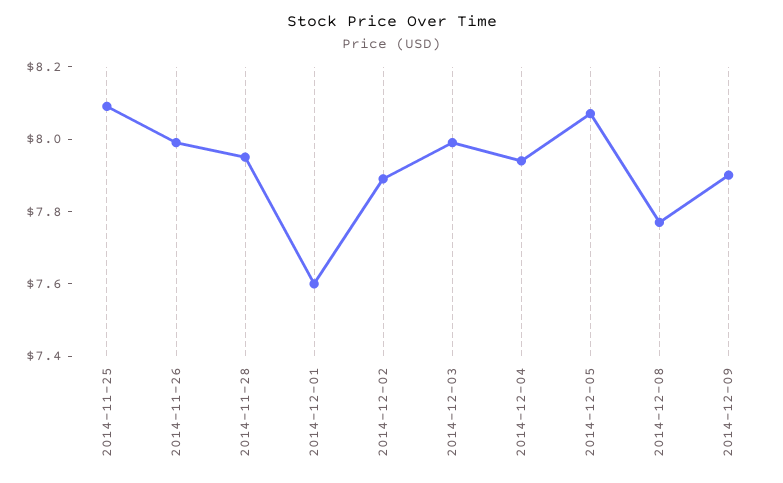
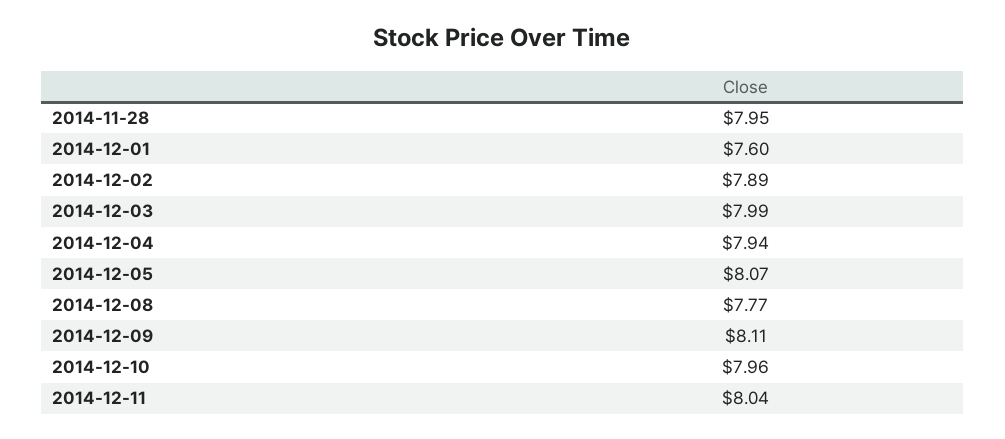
2014-11-25: 8.1 -> none
2014-11-26: 8 -> none
2014-12-09: 7.9 -> 8.11
2014-12-10: none -> 7.96
2014-12-11: none -> 8.04

